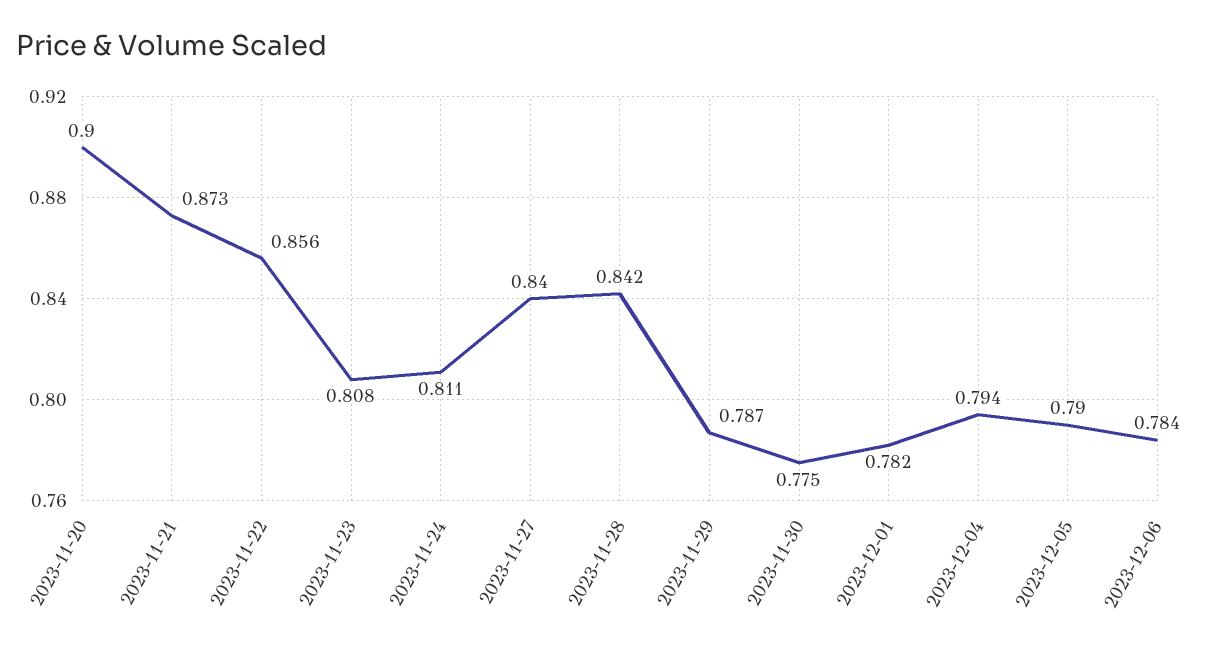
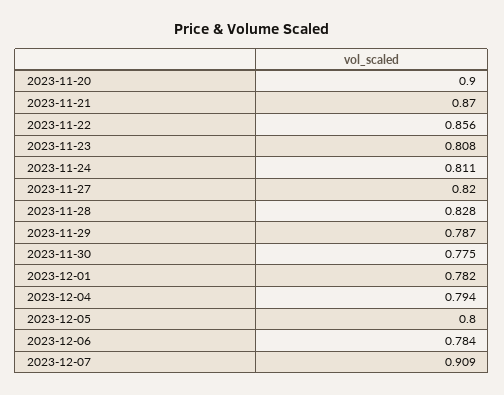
2023-11-21: 0.873 -> 0.87
2023-11-27: 0.84 -> 0.82
2023-11-28: 0.842 -> 0.828
2023-12-05: 0.79 -> 0.8
2023-12-07: none -> 0.909

